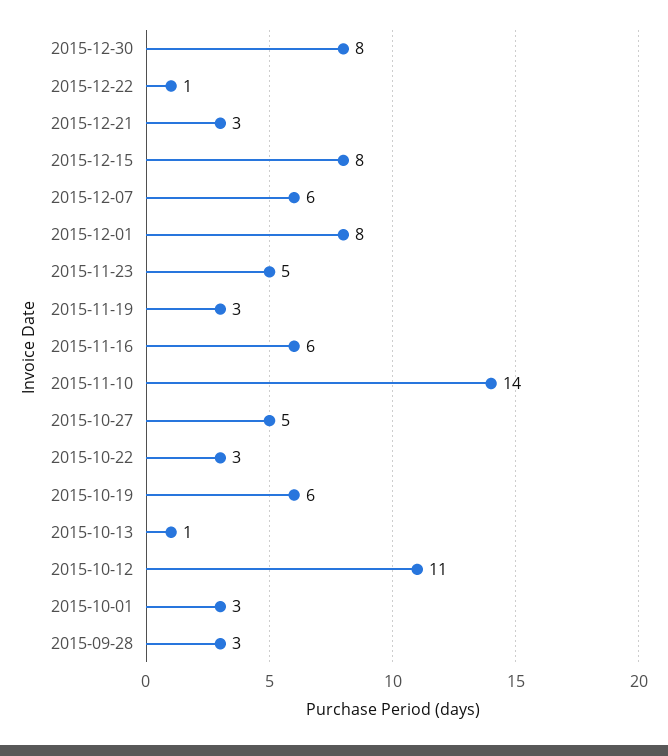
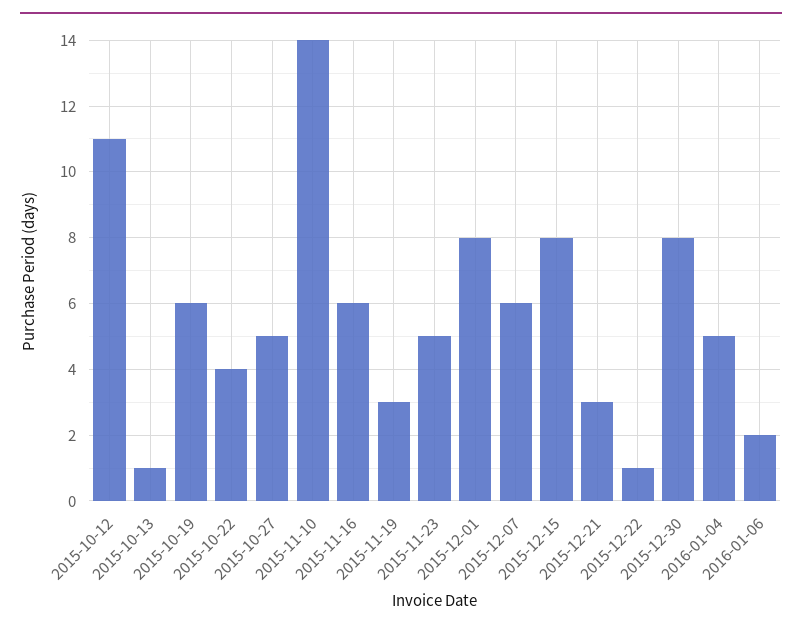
2015-10-22: 3 -> 4
2015-10-01: 3 -> none
2015-09-28: 3 -> none
2016-01-04: none -> 5
2016-01-06: none -> 2

